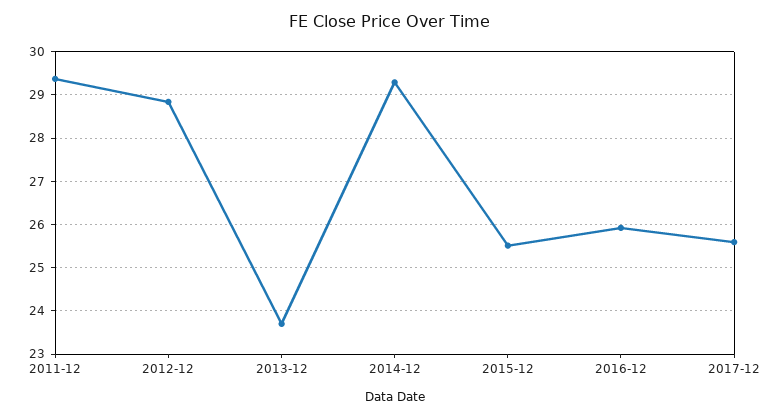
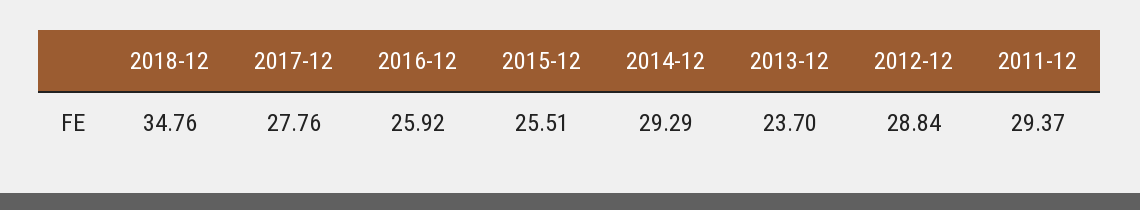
2017-12: 25.6 -> 27.76
2018-12: none -> 34.76

